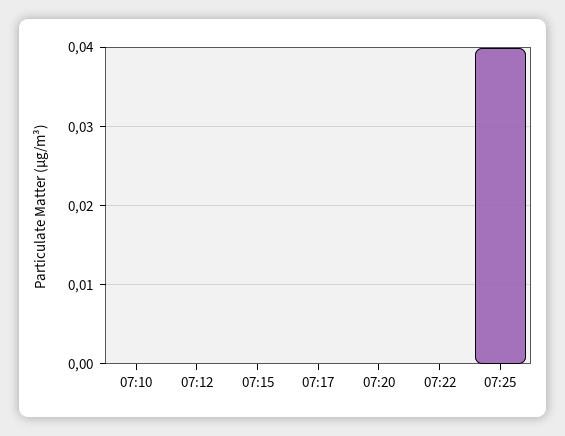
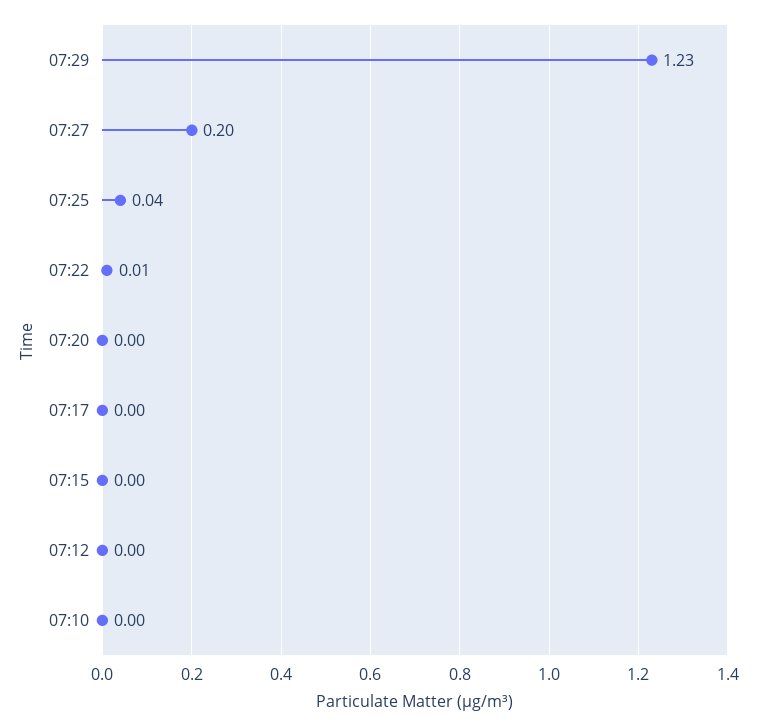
07:22: 0 -> 0.01
07:29: none -> 1.23
07:27: none -> 0.2

